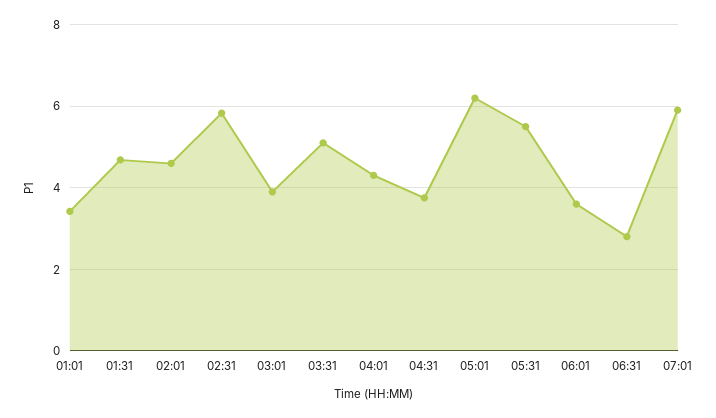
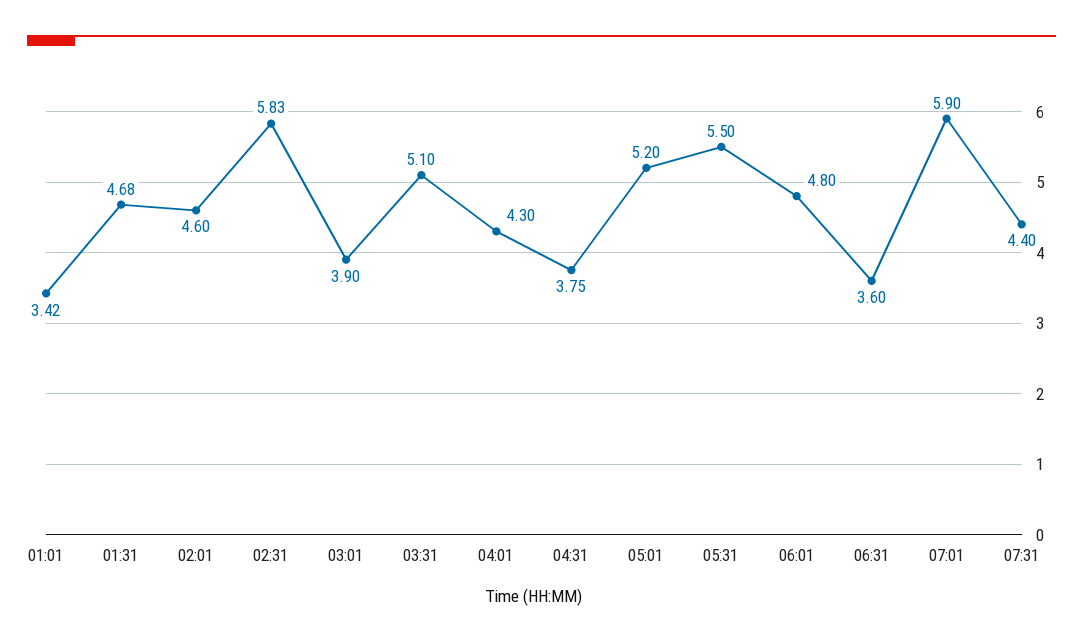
05:01: 6.2 -> 5.2
06:01: 3.6 -> 4.8
06:31: 2.8 -> 3.6
07:31: none -> 4.4

